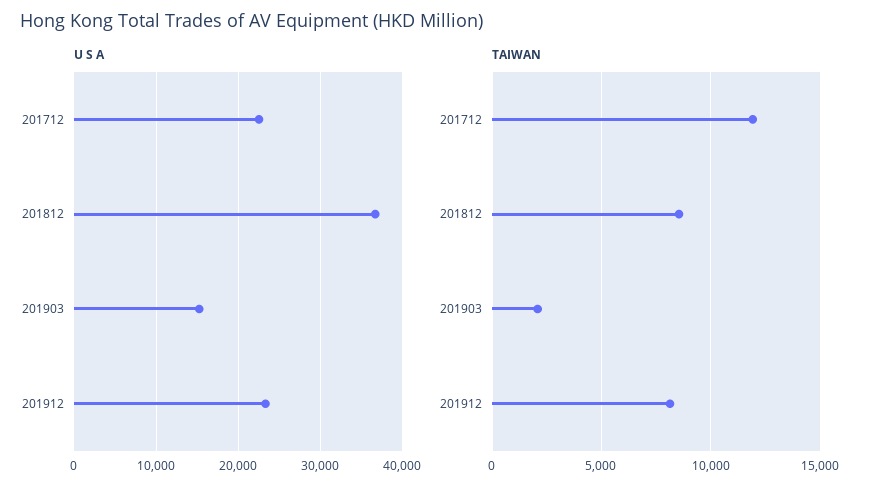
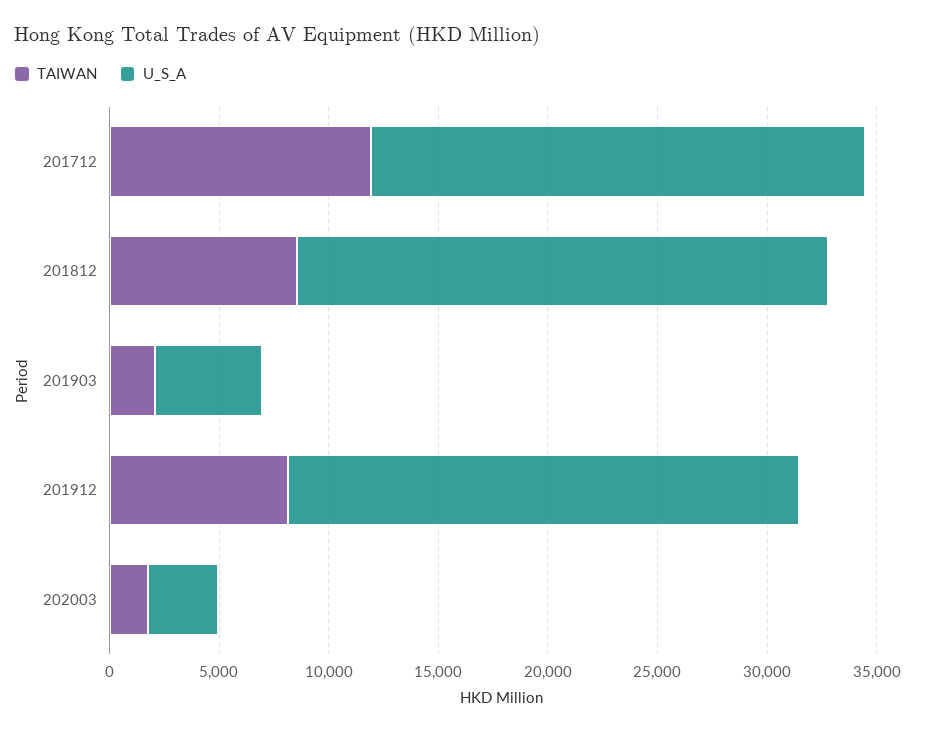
U S A, 201812: 37000 -> 24000
U S A, 201903: 15000 -> 5000
TAIWAN, 202003: none -> 2000
U S A, 202003: none -> 3000

